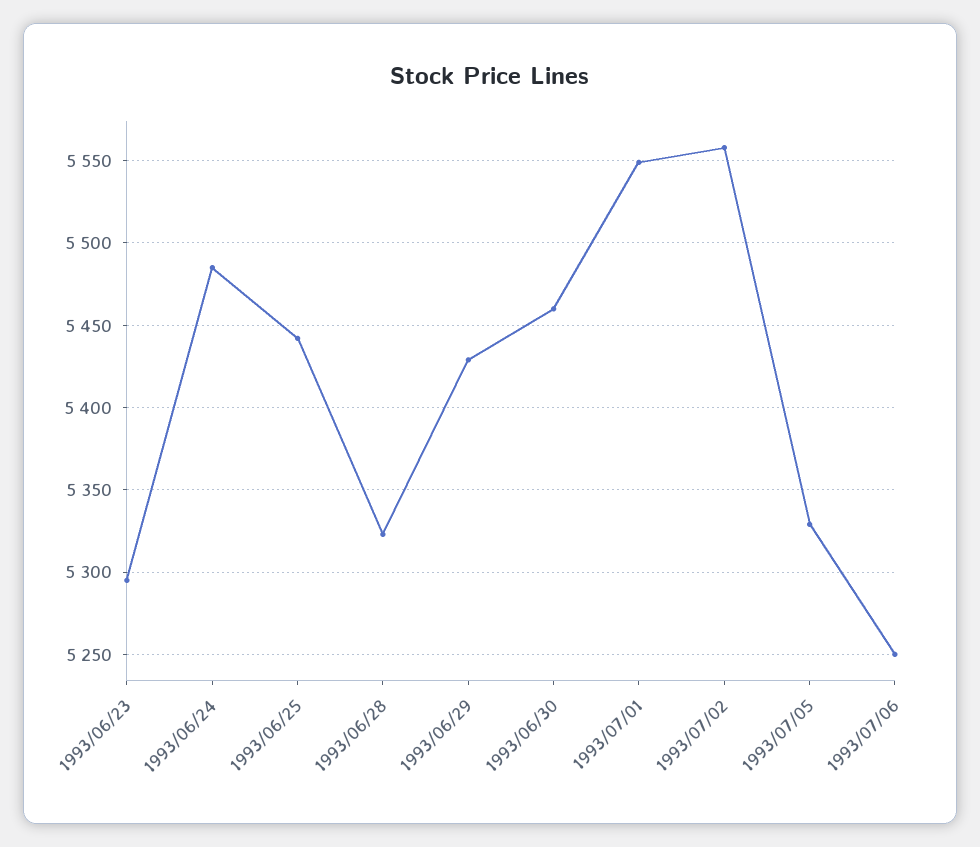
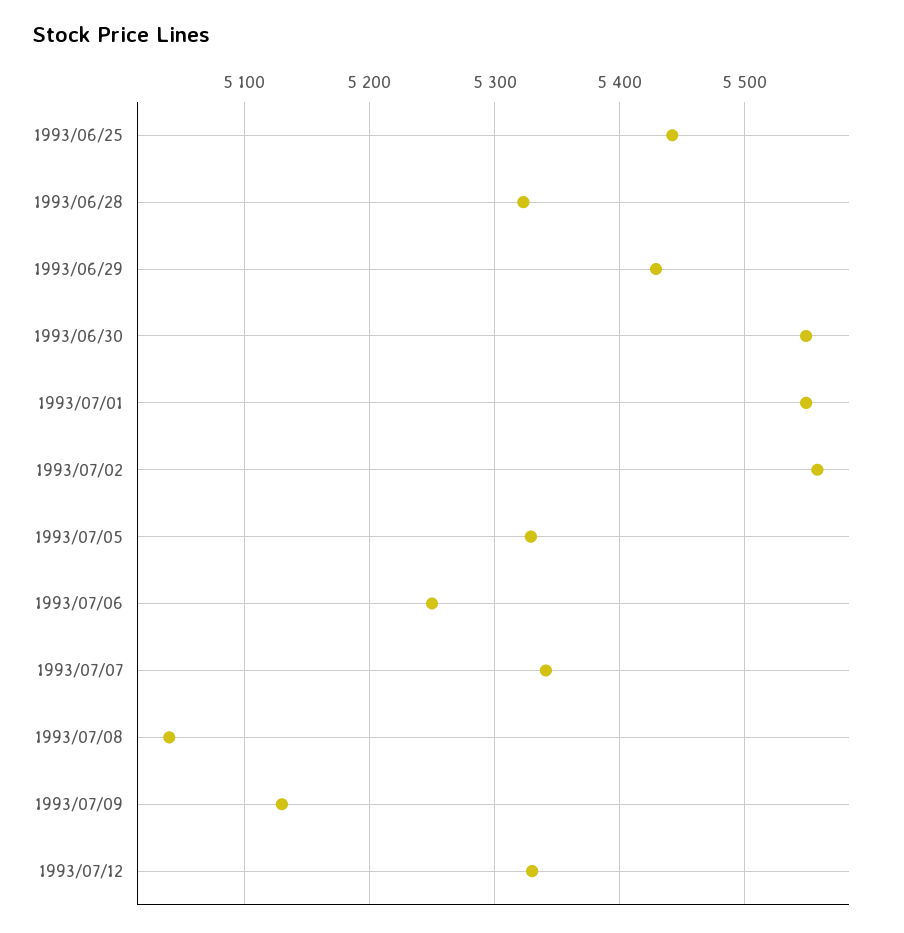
1993/06/23: 5295 -> none
1993/06/24: 5485 -> none
1993/06/30: 5460 -> 5550
1993/07/07: none -> 5340
1993/07/08: none -> 5040
1993/07/09: none -> 5130
1993/07/12: none -> 5330

